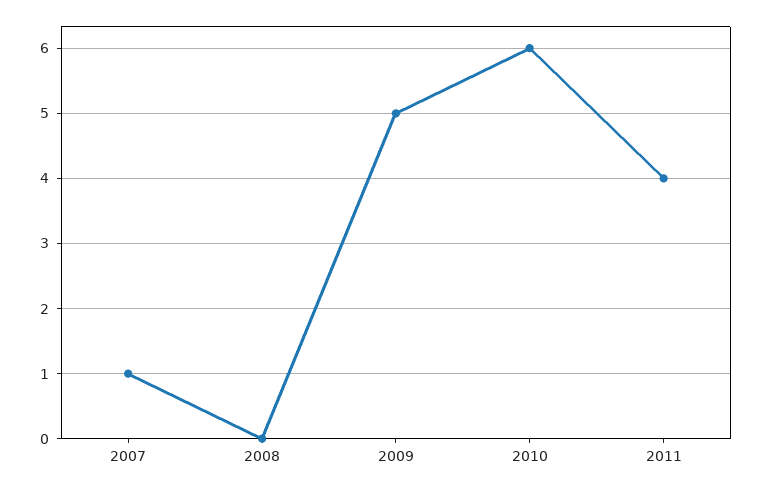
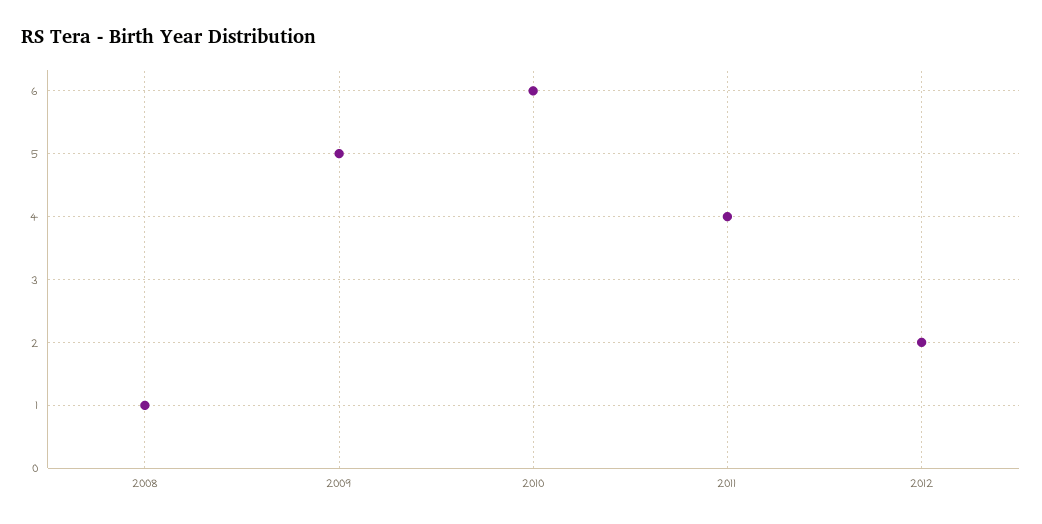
2007: 1 -> none
2008: 0 -> 1
2012: none -> 2

